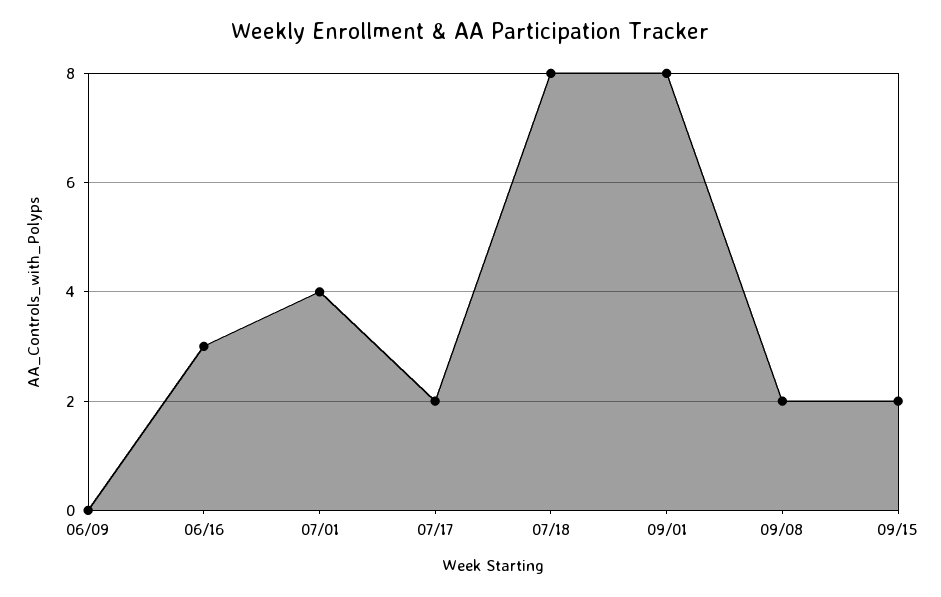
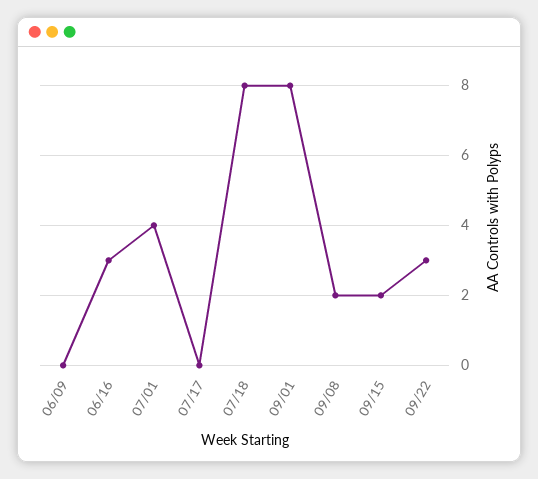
07/17: 2 -> 0
09/22: none -> 3

